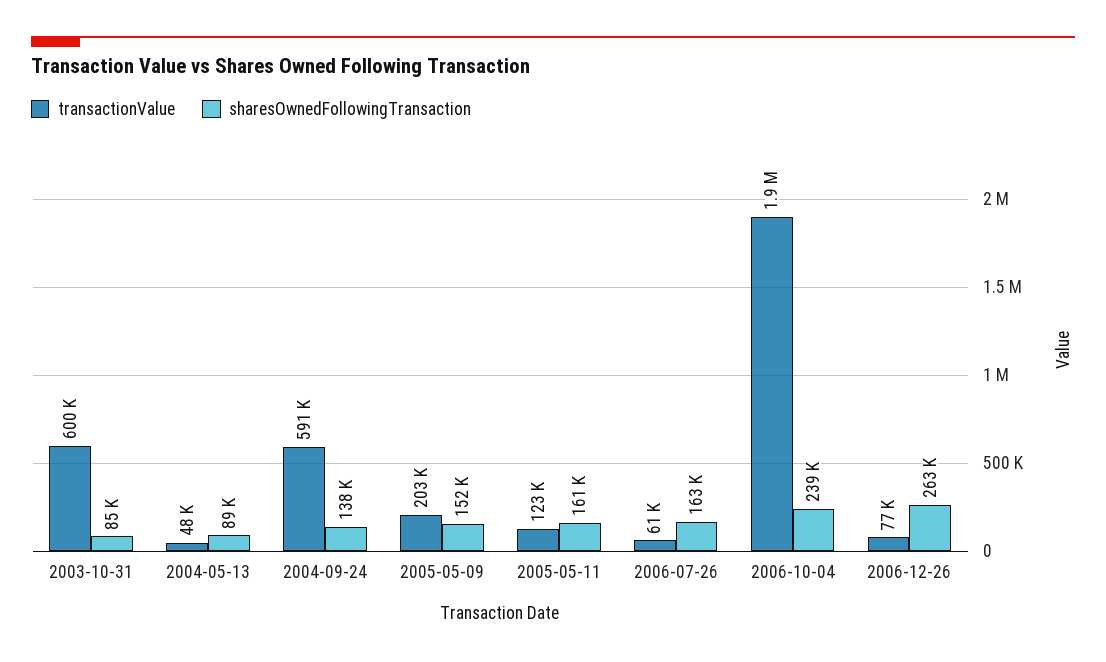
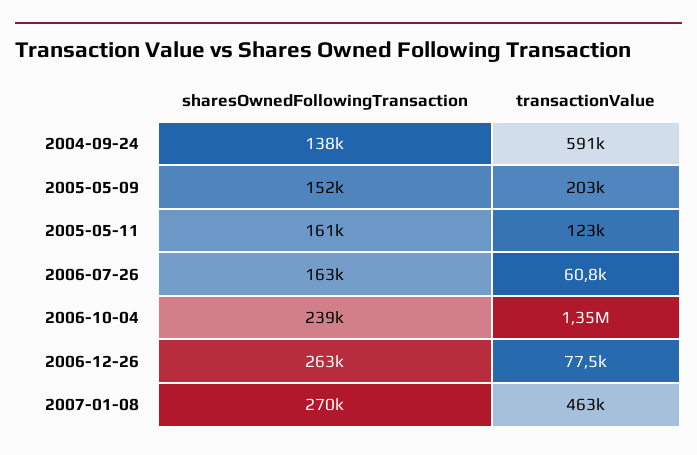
transactionValue, 2003-10-31: 600000 -> none
sharesOwnedFollowingTransaction, 2003-10-31: 85000 -> none
transactionValue, 2004-05-13: 48000 -> none
sharesOwnedFollowingTransaction, 2004-05-13: 89000 -> none
transactionValue, 2006-10-04: 1900000 -> 1350000
sharesOwnedFollowingTransaction, 2007-01-08: none -> 270000
transactionValue, 2007-01-08: none -> 463000

